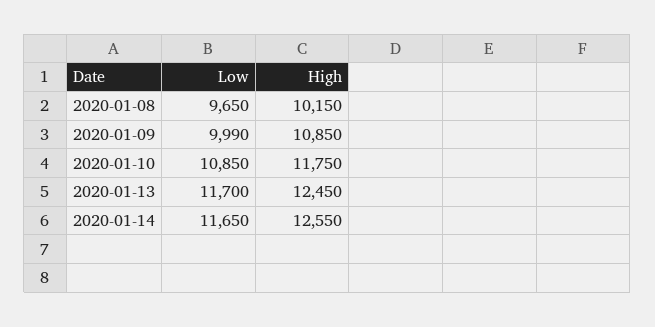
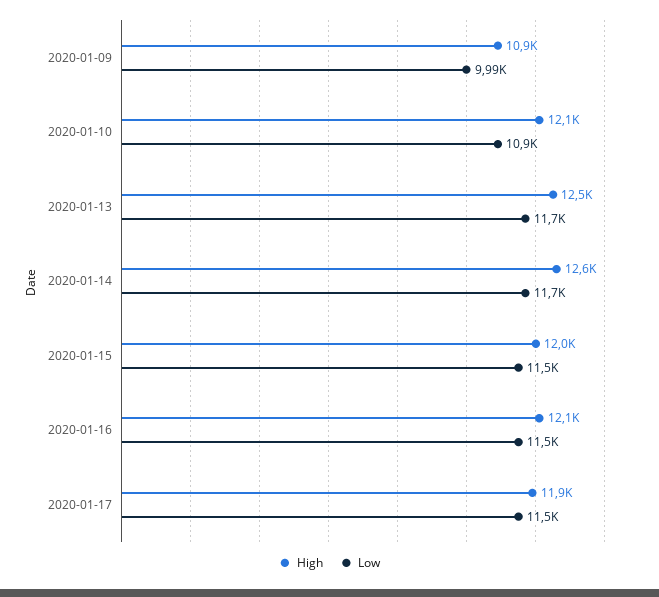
Low, 2020-01-08: 9650 -> none
High, 2020-01-08: 10150 -> none
High, 2020-01-10: 11750 -> 12100
High, 2020-01-15: none -> 12000
Low, 2020-01-15: none -> 11500
High, 2020-01-16: none -> 12100
Low, 2020-01-16: none -> 11500
High, 2020-01-17: none -> 11900
Low, 2020-01-17: none -> 11500

